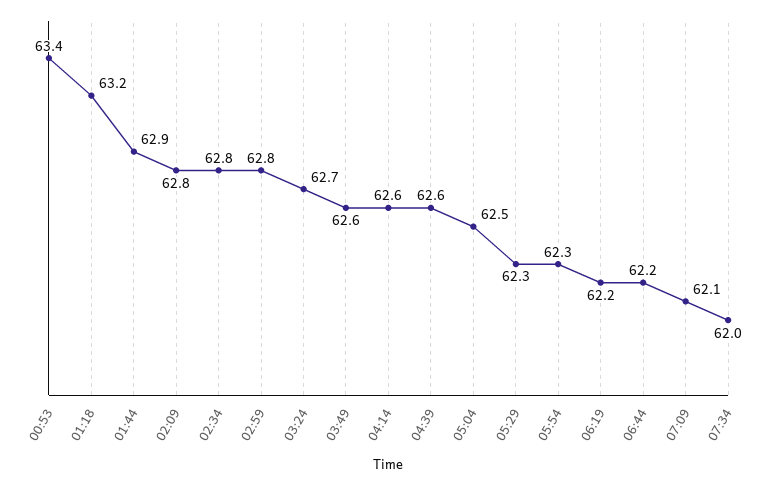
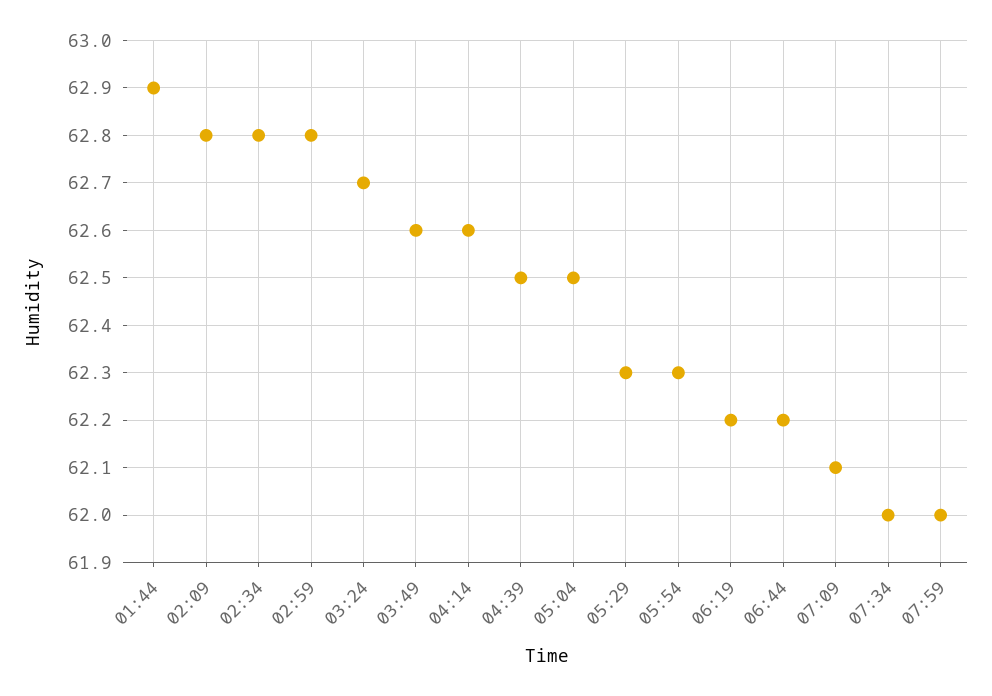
00:53: 63.4 -> none
01:18: 63.2 -> none
04:39: 62.6 -> 62.5
07:59: none -> 62

